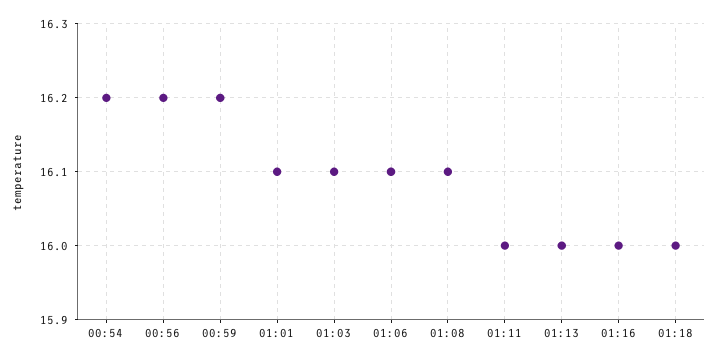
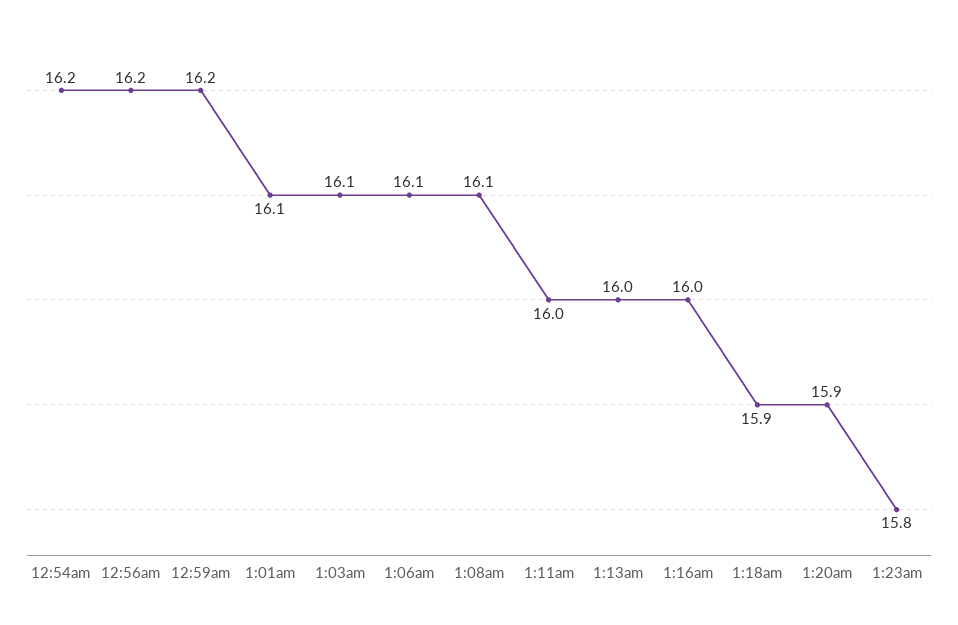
01:18: 16 -> 15.9
1:20am: none -> 15.9
1:23am: none -> 15.8

